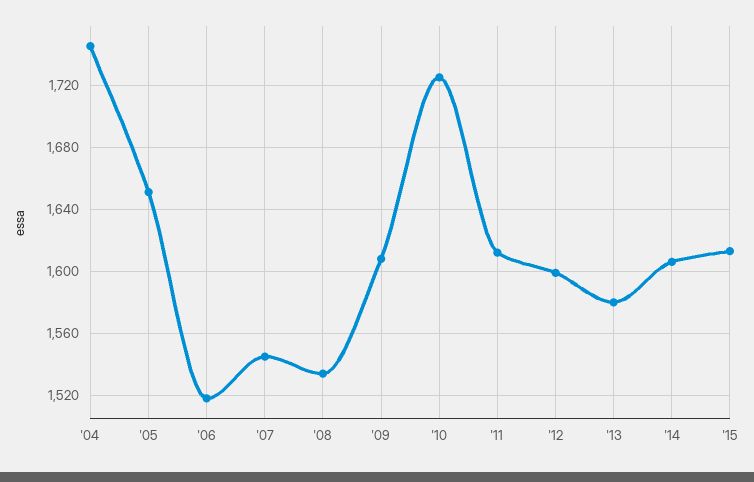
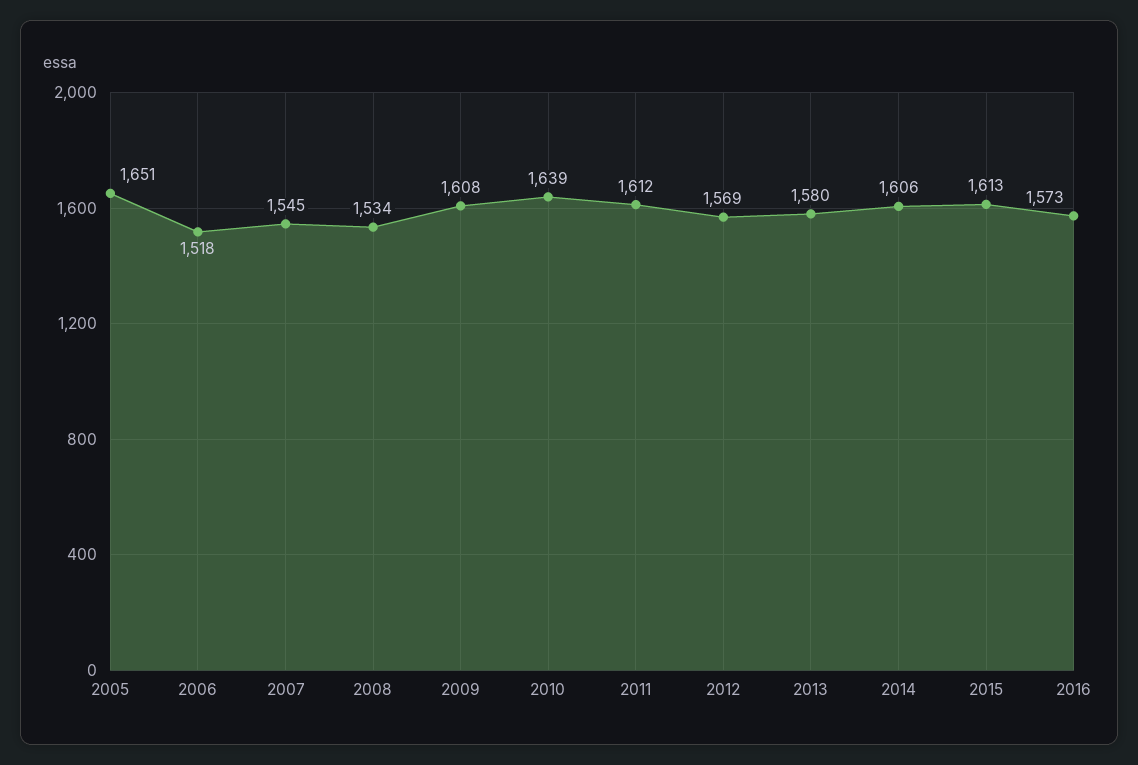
'04: 1745 -> none
'10: 1725 -> 1639
'12: 1600 -> 1569
2016: none -> 1573

